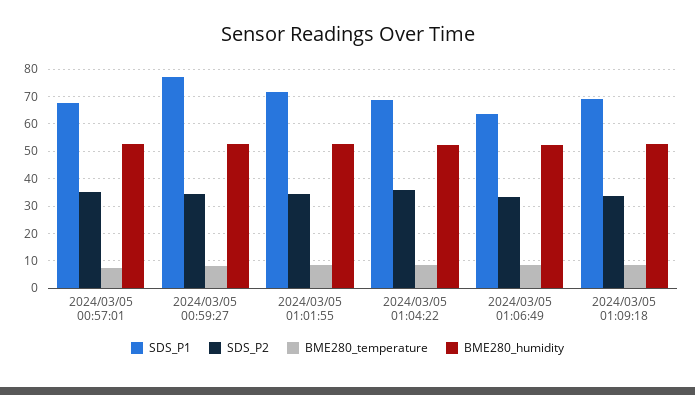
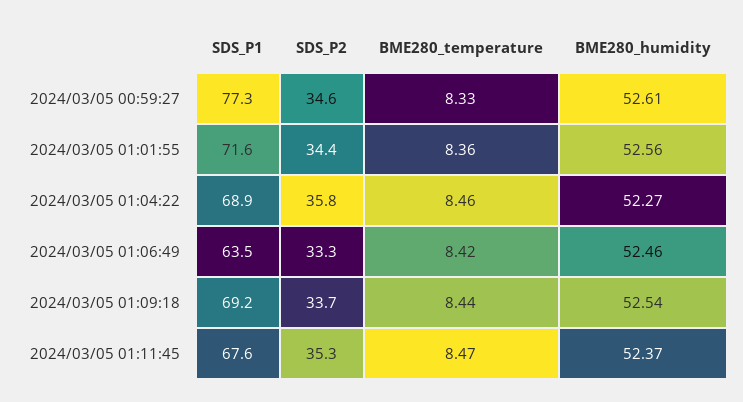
SDS_P1, 2024/03/05 00:57:01: 67.5 -> none
SDS_P2, 2024/03/05 00:57:01: 35 -> none
BME280_temperature, 2024/03/05 00:57:01: 7.5 -> none
BME280_humidity, 2024/03/05 00:57:01: 52.5 -> none
SDS_P1, 2024/03/05 01:11:45: none -> 67.6
SDS_P2, 2024/03/05 01:11:45: none -> 35.3
BME280_temperature, 2024/03/05 01:11:45: none -> 8.47
BME280_humidity, 2024/03/05 01:11:45: none -> 52.37

